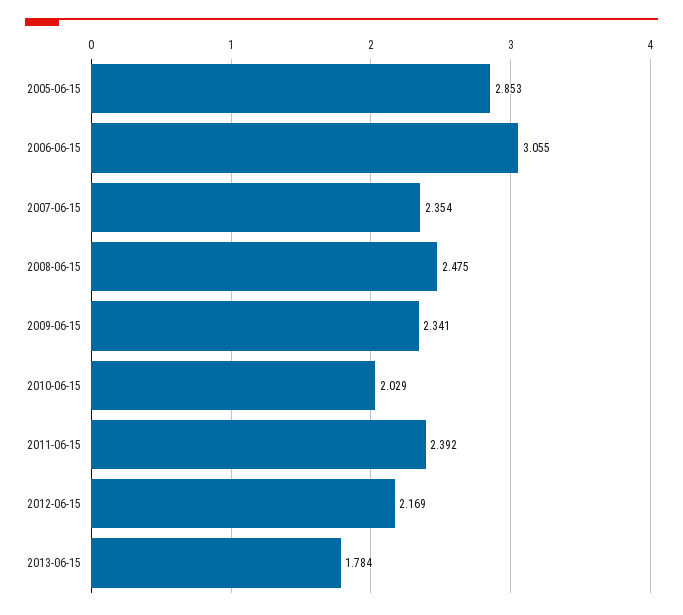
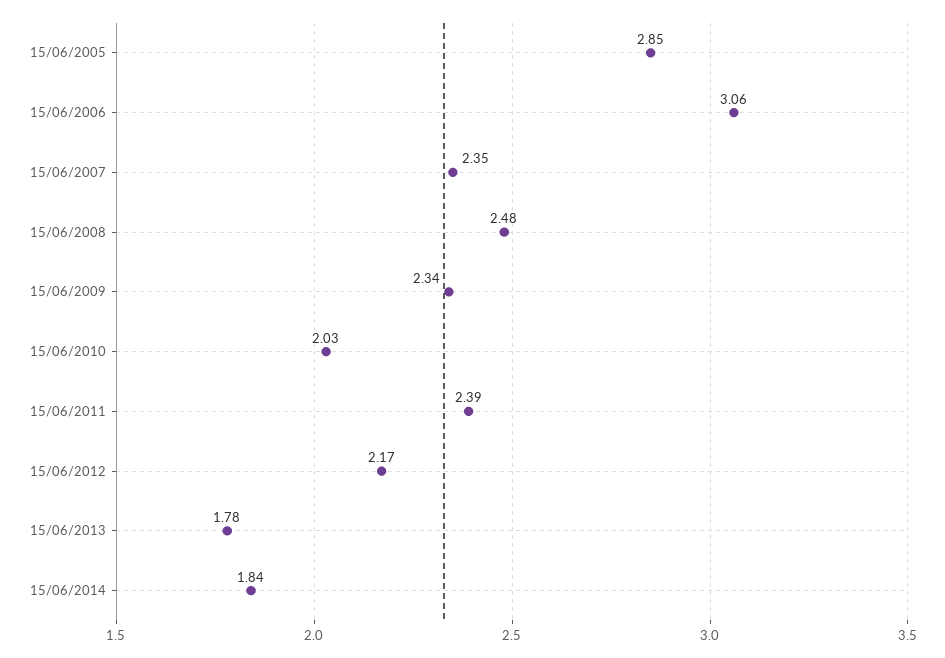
15/06/2014: none -> 1.84

